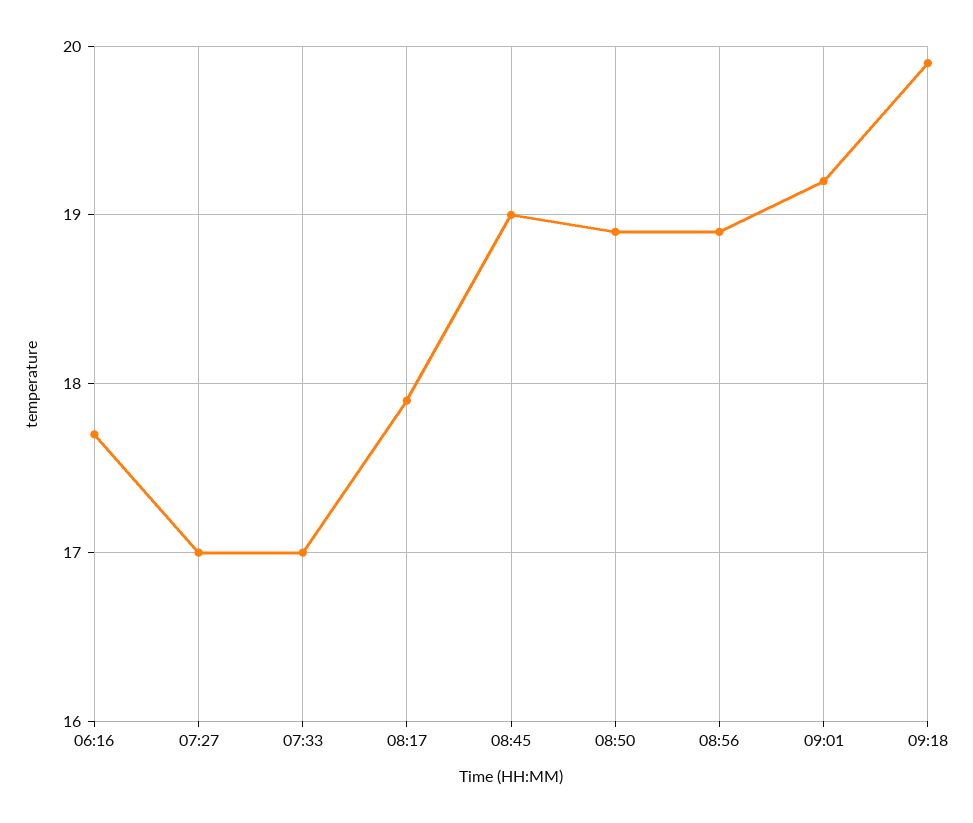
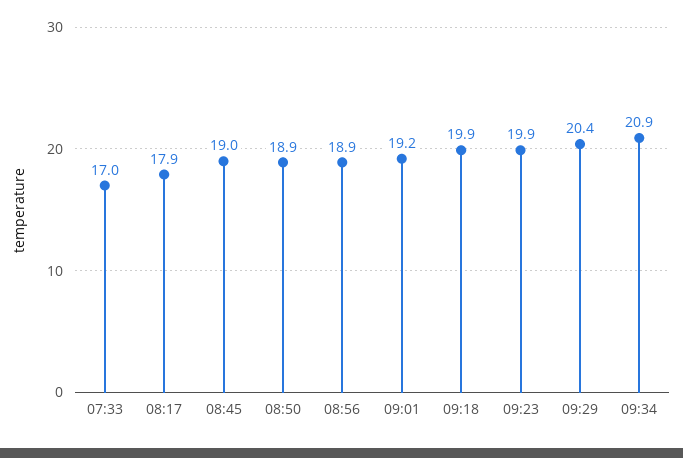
06:16: 17.7 -> none
07:27: 17 -> none
09:23: none -> 19.9
09:29: none -> 20.4
09:34: none -> 20.9

